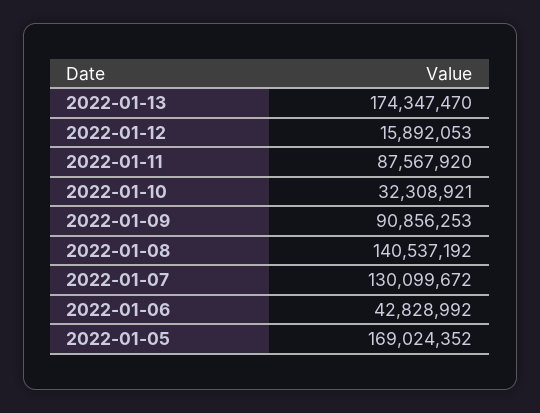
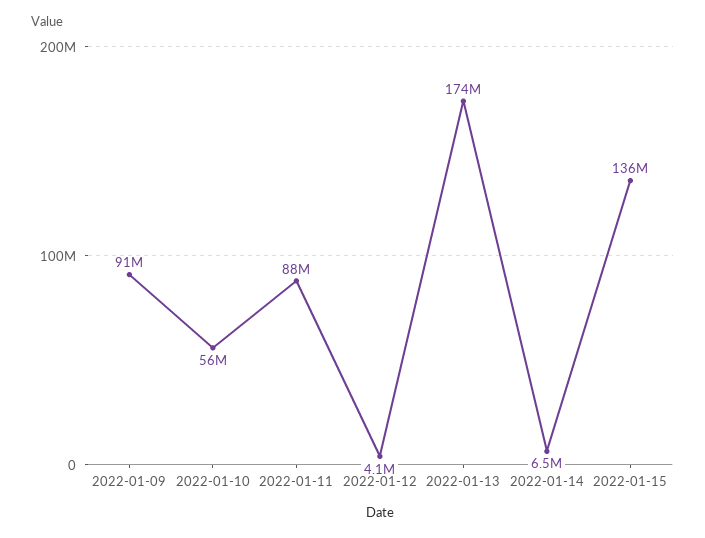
2022-01-12: 15892053 -> 4100000
2022-01-10: 32308921 -> 56000000
2022-01-08: 140537192 -> none
2022-01-07: 130099672 -> none
2022-01-06: 42828992 -> none
2022-01-05: 169024352 -> none
2022-01-14: none -> 6500000
2022-01-15: none -> 136000000

